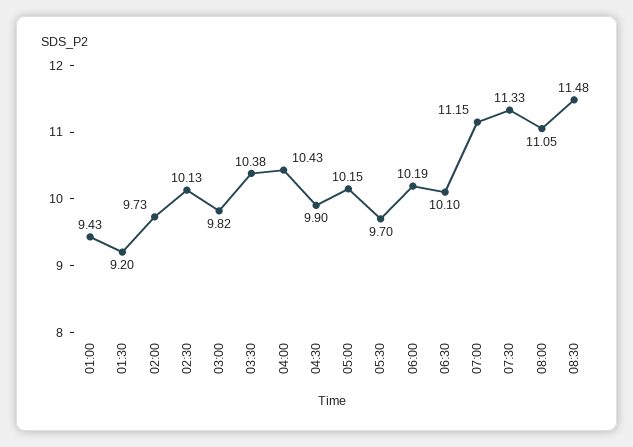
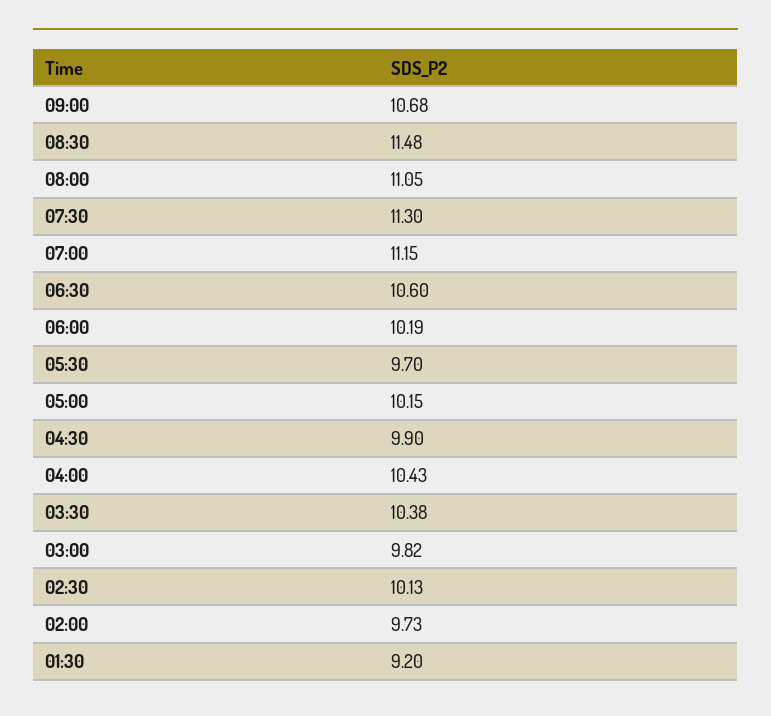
01:00: 9.43 -> none
06:30: 10.1 -> 10.6
07:30: 11.33 -> 11.3
09:00: none -> 10.68

